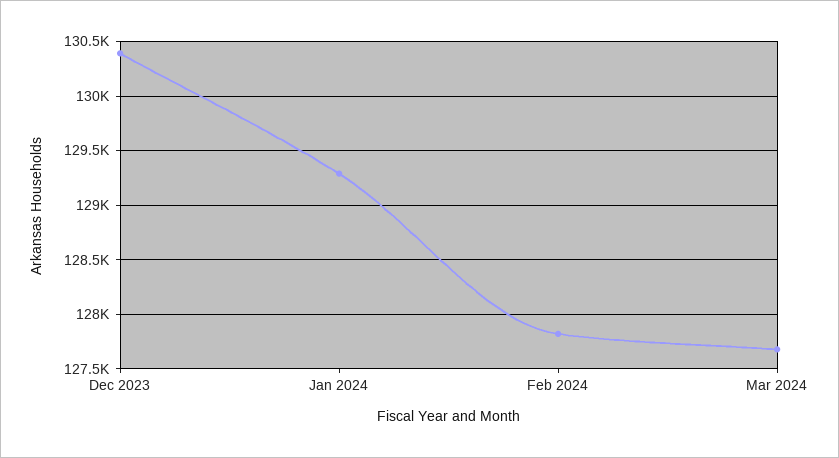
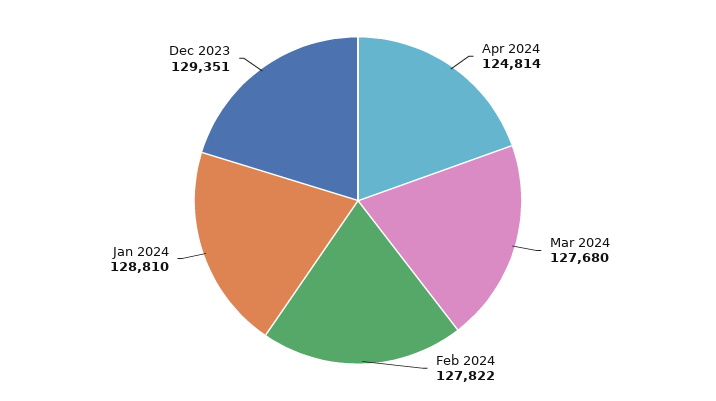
Dec 2023: 130400 -> 129351
Jan 2024: 129300 -> 128810
Apr 2024: none -> 124814

